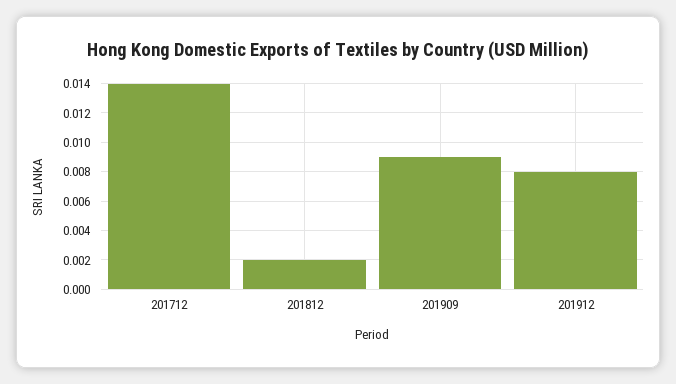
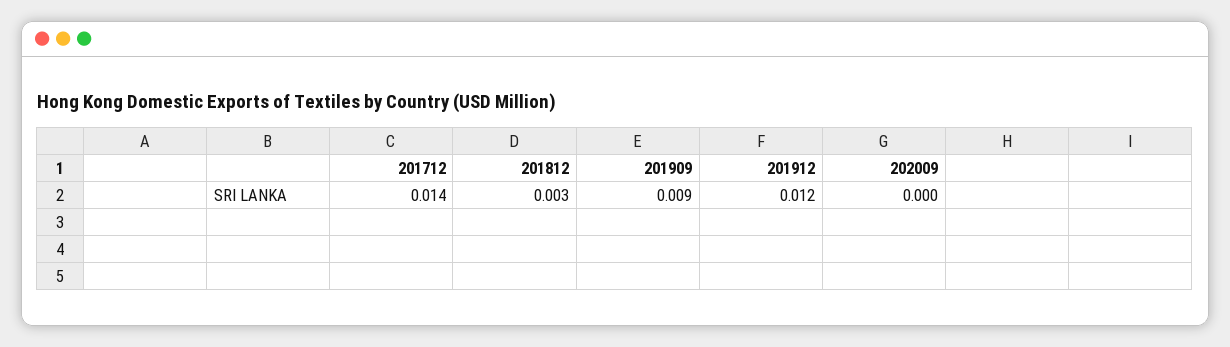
201812: 0.002 -> 0.003
201912: 0.008 -> 0.012
202009: none -> 0

